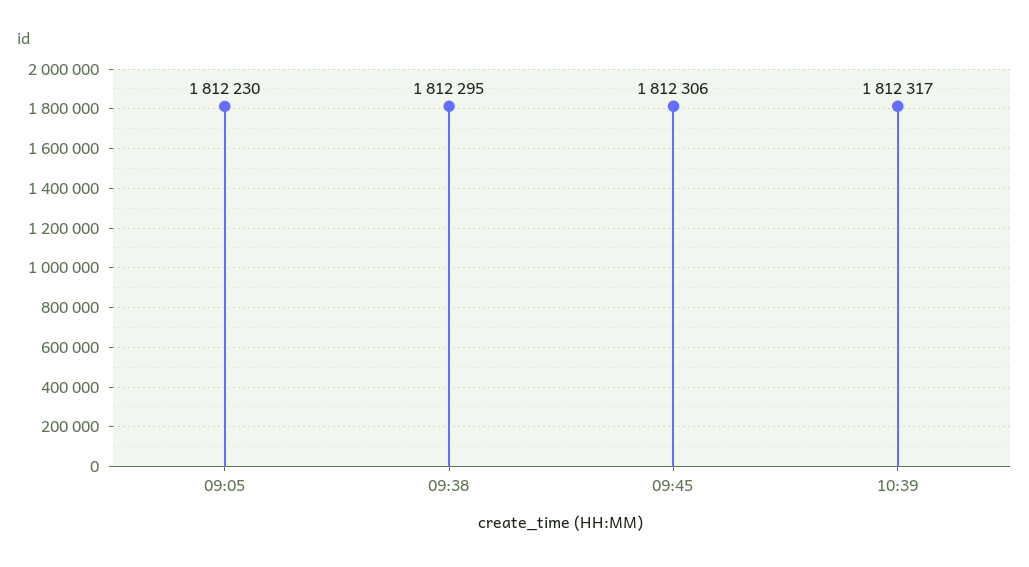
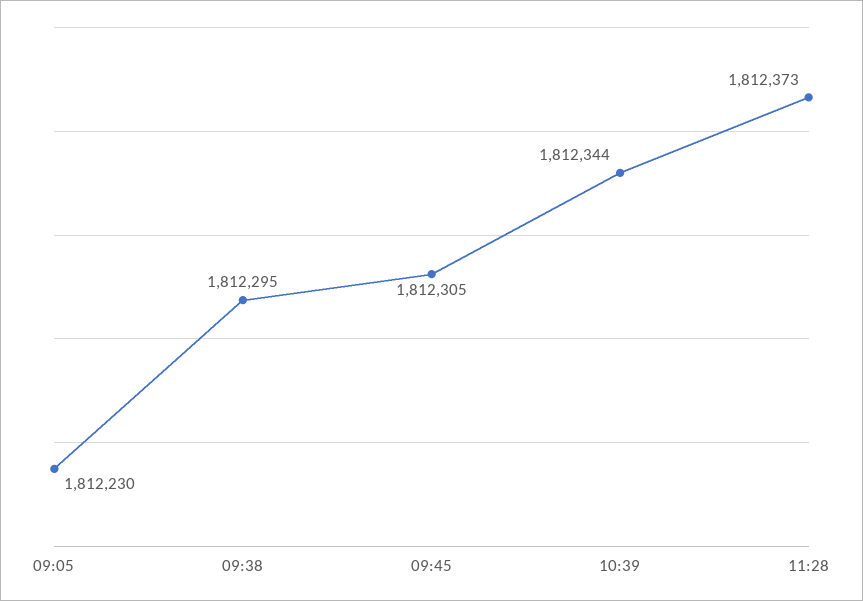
09:45: 1812306 -> 1812305
10:39: 1812317 -> 1812344
11:28: none -> 1812373

